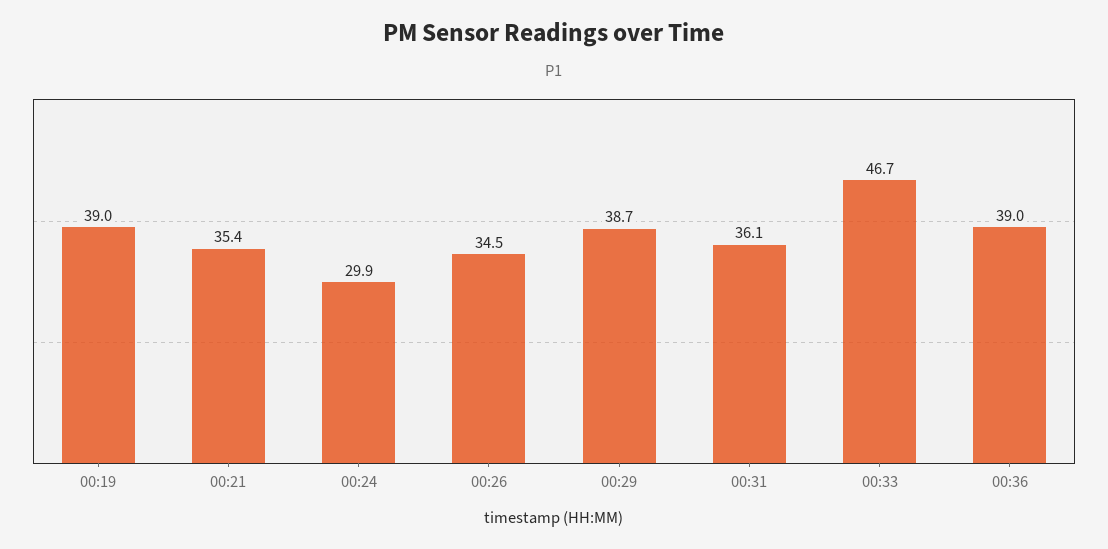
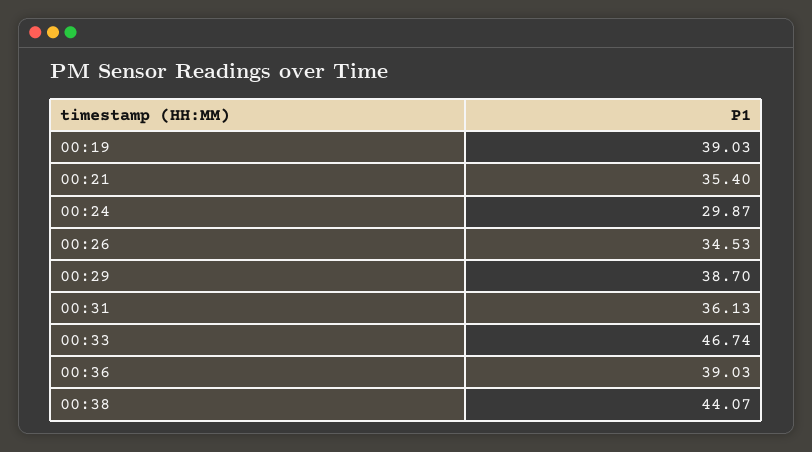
00:38: none -> 44.07

